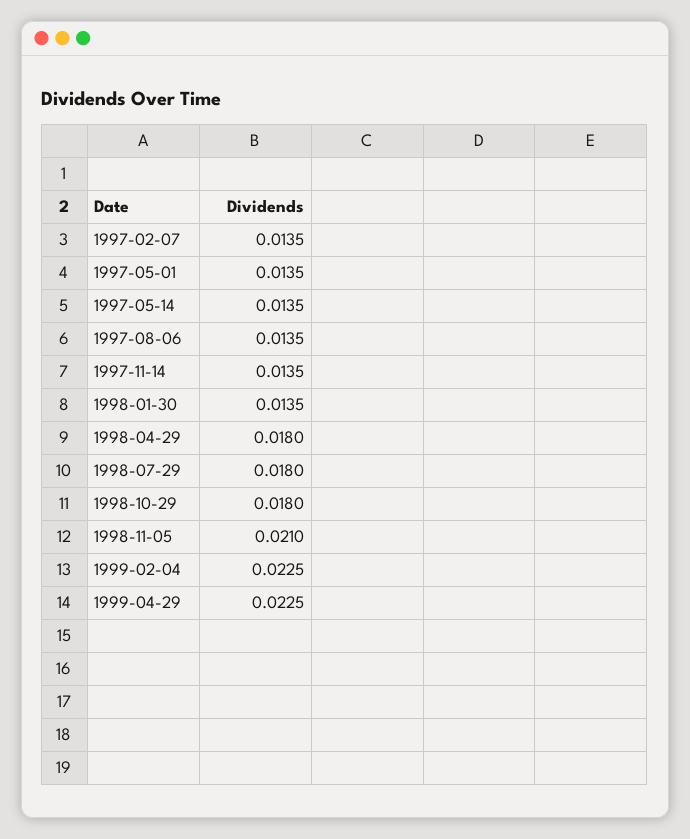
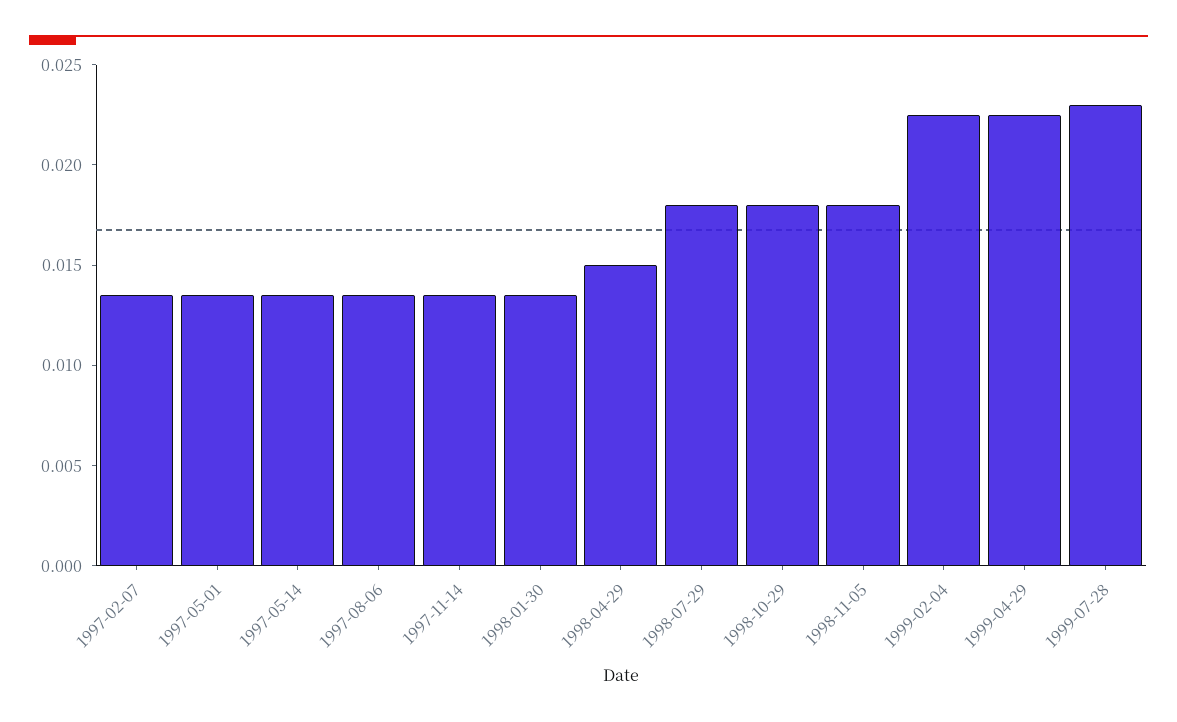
1998-04-29: 0.018 -> 0.015
1998-11-05: 0.021 -> 0.018
1999-07-28: none -> 0.023

